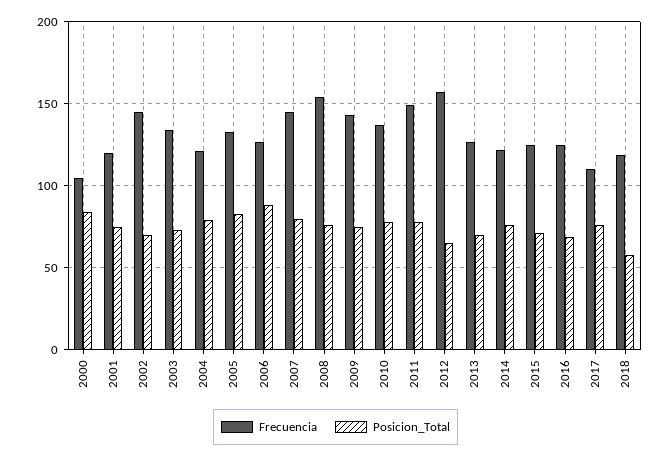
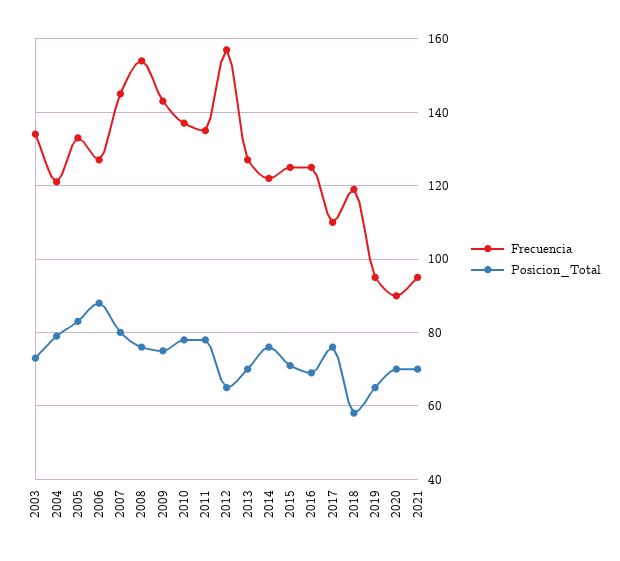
Frecuencia, 2000: 105 -> none
Posicion_Total, 2000: 85 -> none
Frecuencia, 2001: 120 -> none
Posicion_Total, 2001: 75 -> none
Frecuencia, 2002: 145 -> none
Posicion_Total, 2002: 70 -> none
Frecuencia, 2011: 150 -> 135
Frecuencia, 2019: none -> 95
Posicion_Total, 2019: none -> 65
Frecuencia, 2020: none -> 90
Posicion_Total, 2020: none -> 70
Frecuencia, 2021: none -> 95
Posicion_Total, 2021: none -> 70

